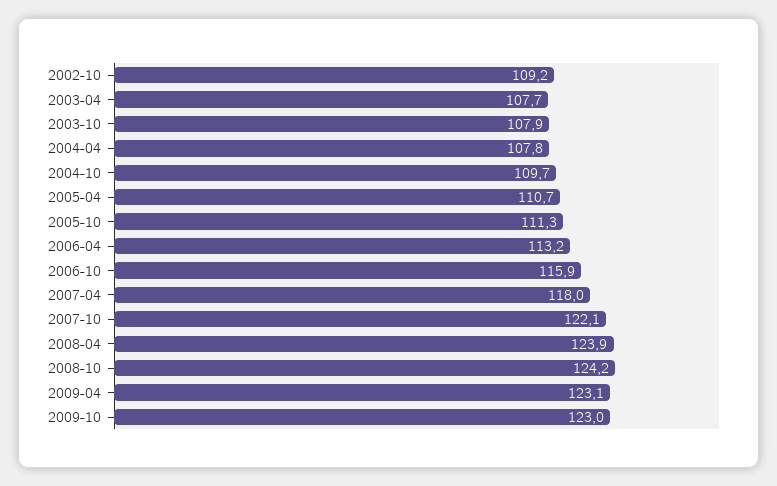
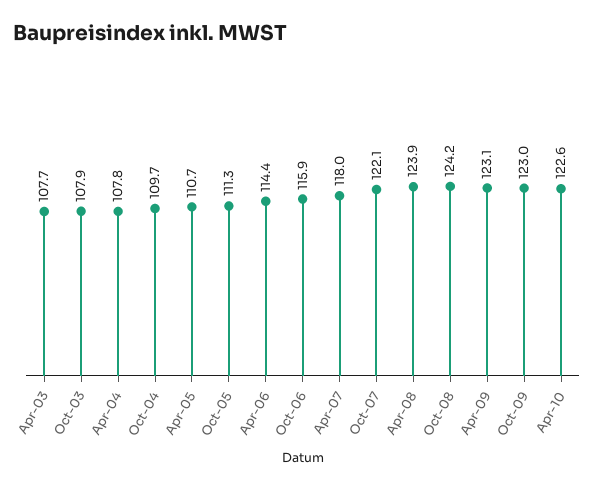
2002-10: 109.2 -> none
2006-04: 113.2 -> 114.4
Apr-10: none -> 122.6

